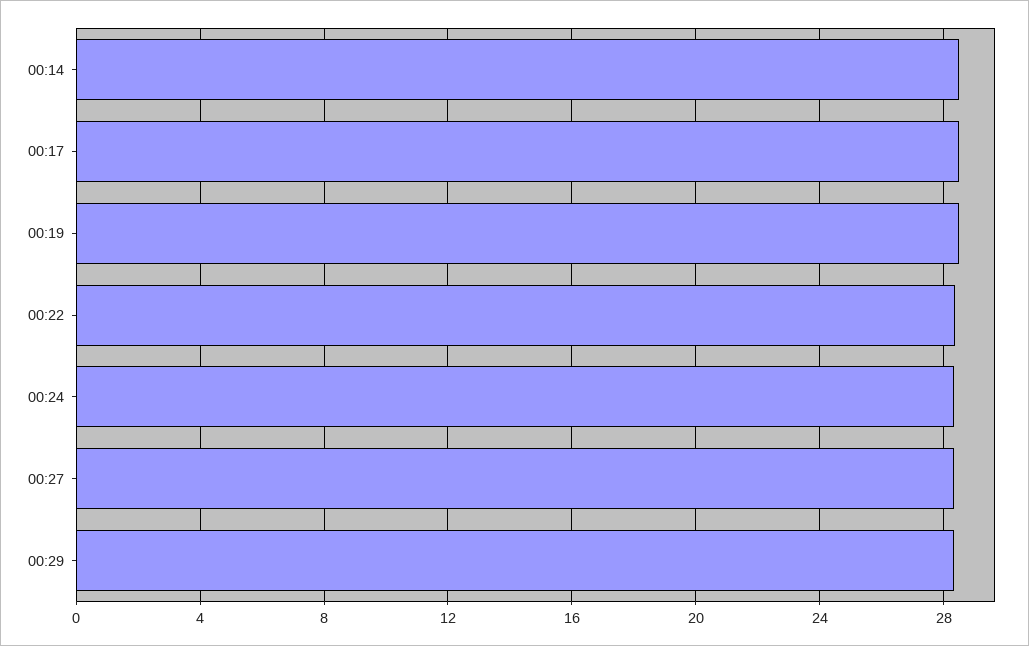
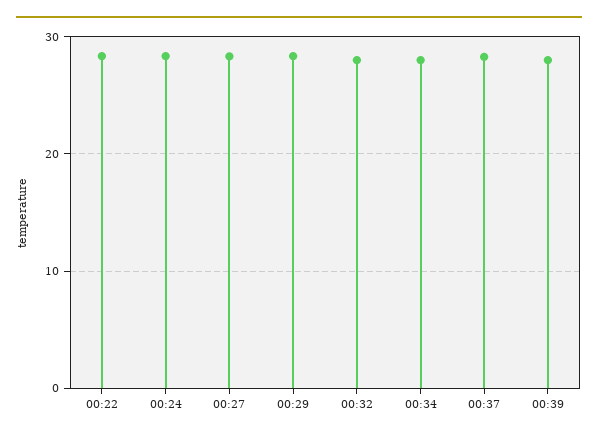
00:14: 28.5 -> none
00:17: 28.5 -> none
00:19: 28.5 -> none
00:32: none -> 28
00:34: none -> 28
00:37: none -> 28
00:39: none -> 28

